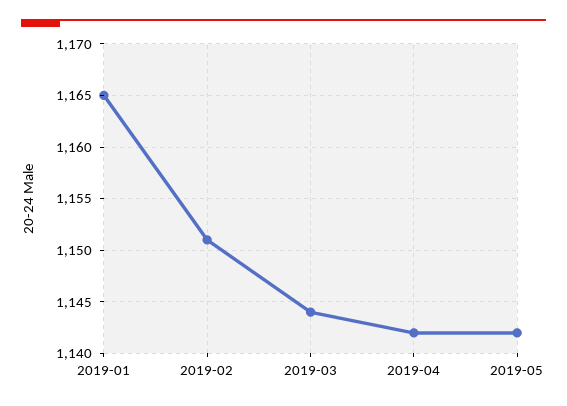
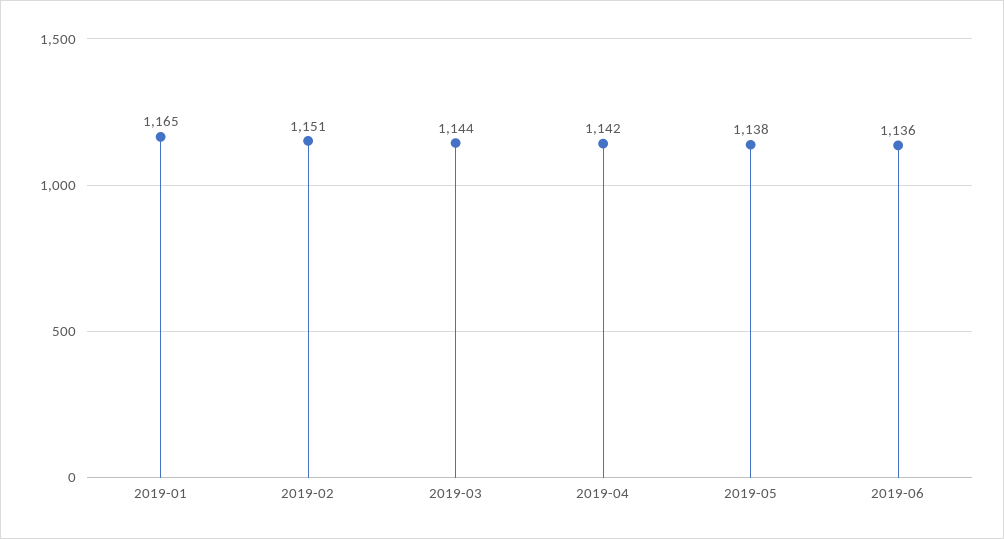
2019-05: 1142 -> 1138
2019-06: none -> 1136

